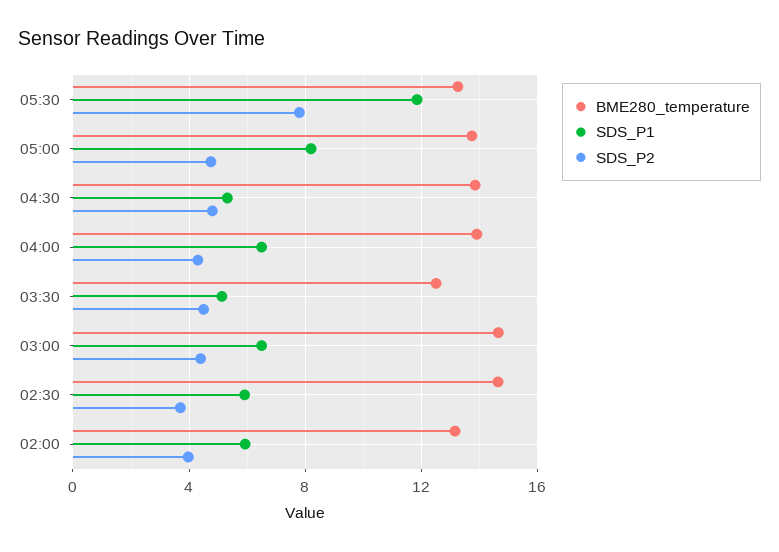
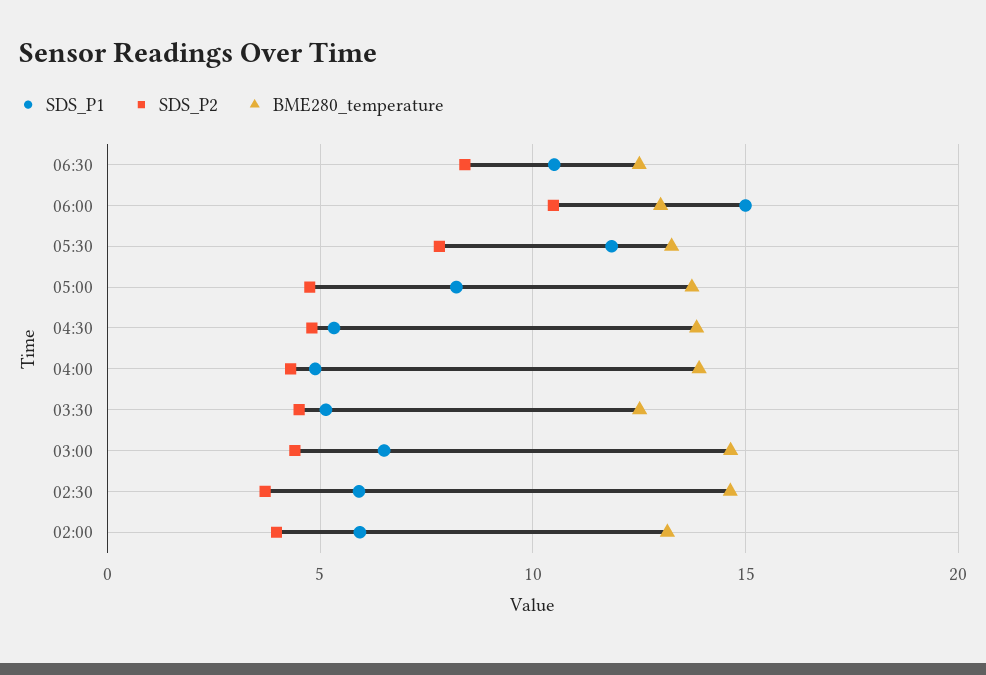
SDS_P1, 04:00: 6.5 -> 5
SDS_P1, 06:30: none -> 10.5
SDS_P2, 06:30: none -> 8.5
BME280_temperature, 06:30: none -> 12.5
SDS_P1, 06:00: none -> 15
SDS_P2, 06:00: none -> 10.5
BME280_temperature, 06:00: none -> 13

